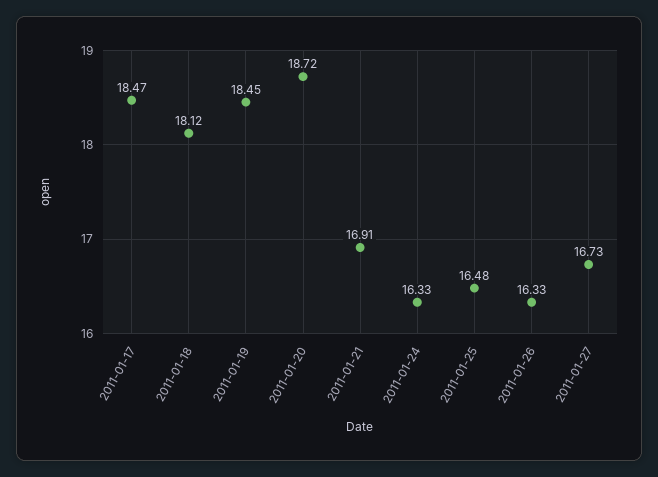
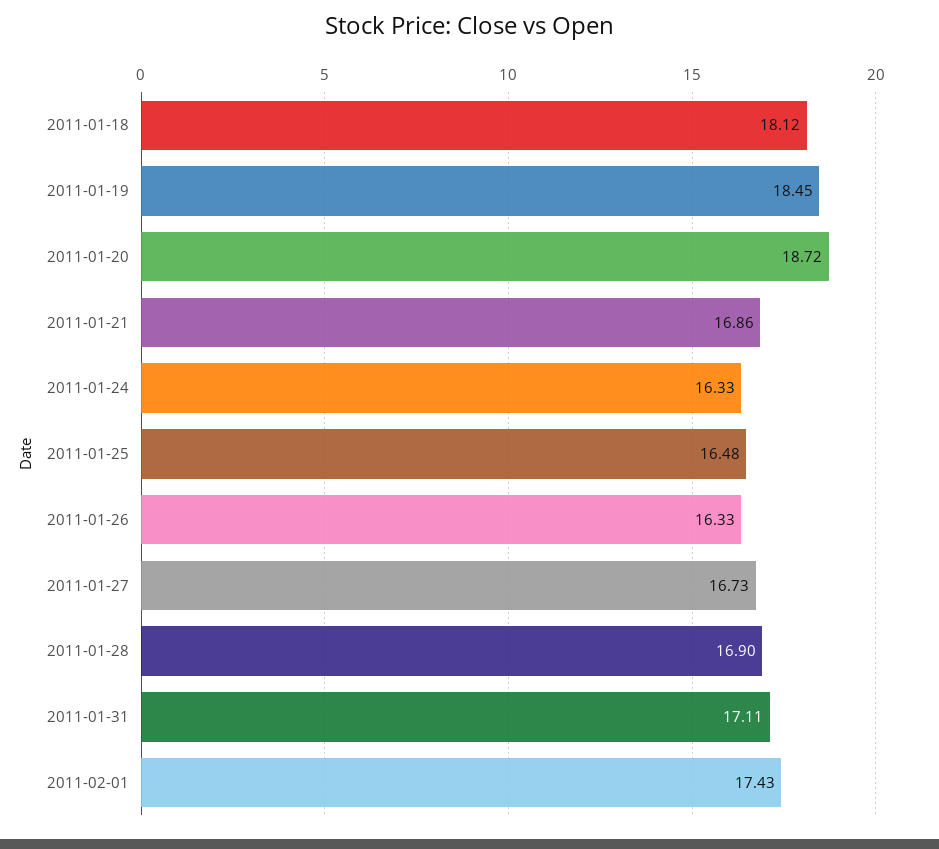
2011-01-17: 18.47 -> none
2011-01-21: 16.91 -> 16.86
2011-01-28: none -> 16.9
2011-01-31: none -> 17.11
2011-02-01: none -> 17.43

